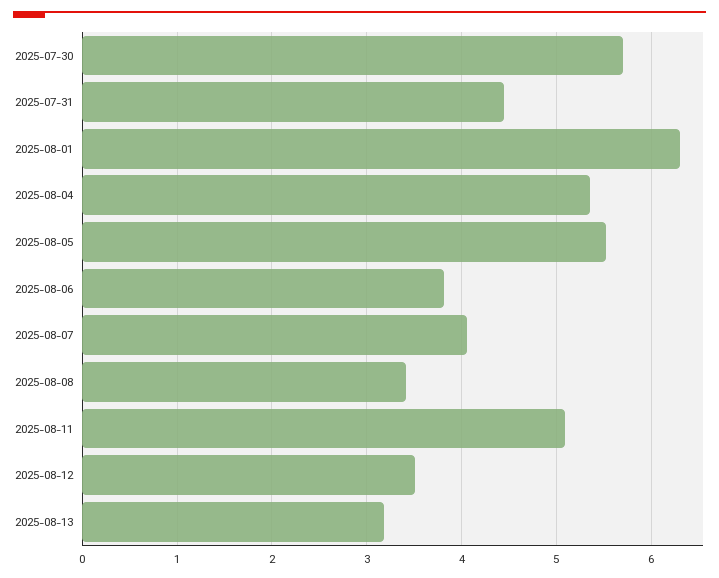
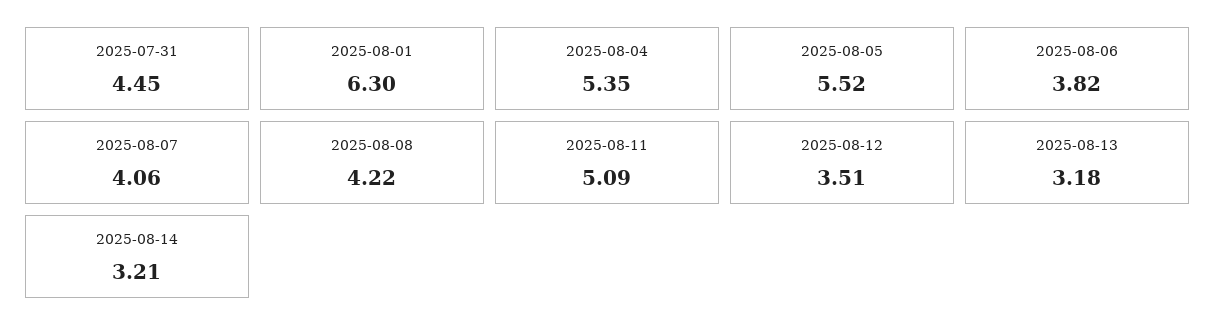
2025-07-30: 5.7 -> none
2025-08-08: 3.4 -> 4.22
2025-08-14: none -> 3.21

